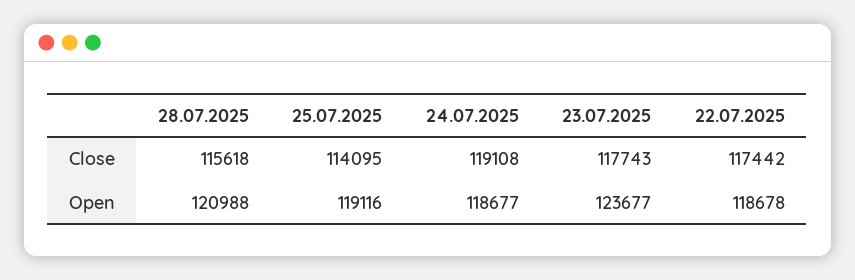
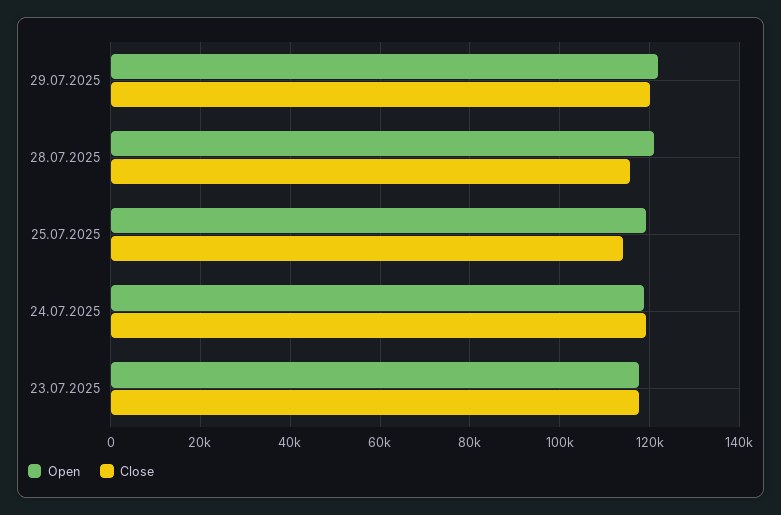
Close, 22.07.2025: 117442 -> none
Open, 23.07.2025: 123677 -> 118000
Open, 22.07.2025: 118678 -> none
Open, 29.07.2025: none -> 122000
Close, 29.07.2025: none -> 120000

